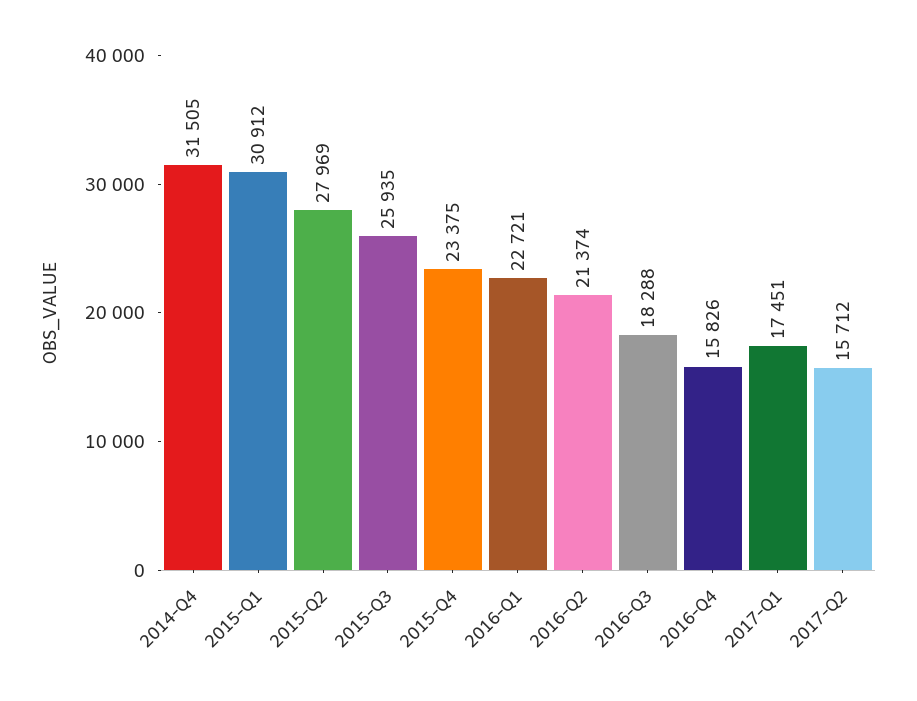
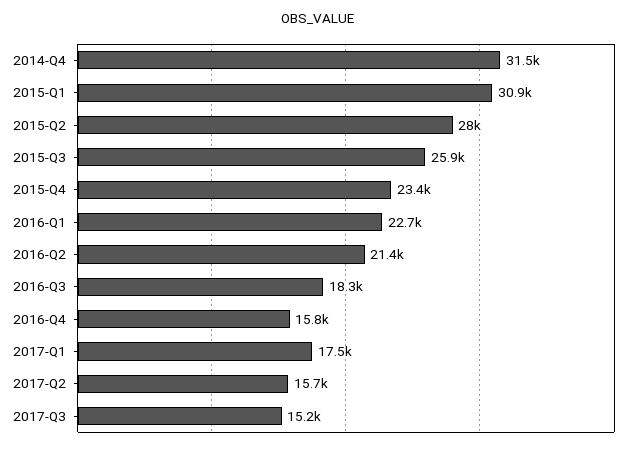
2017-Q3: none -> 15200

